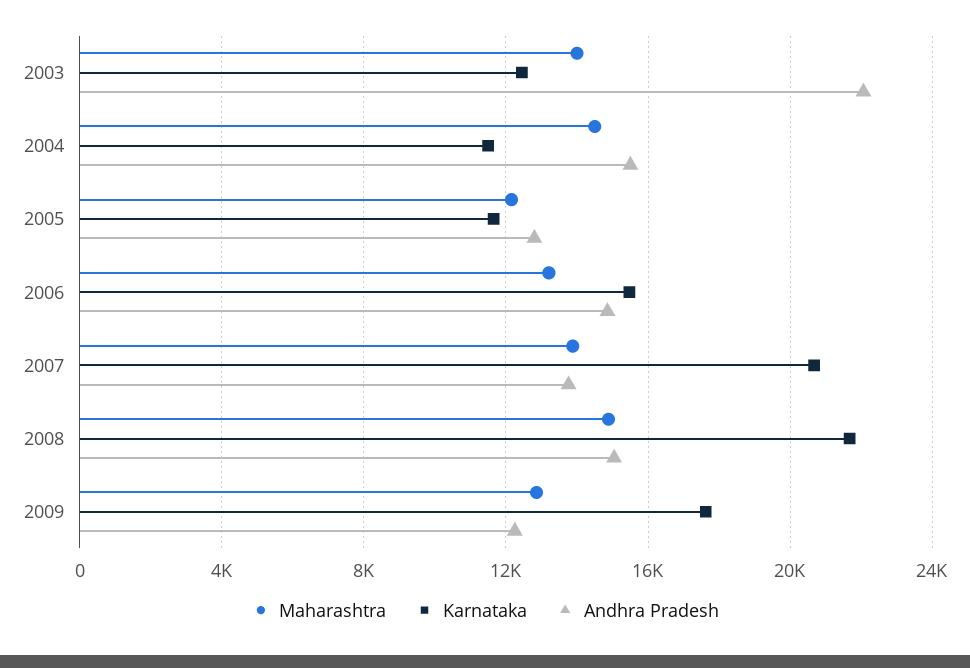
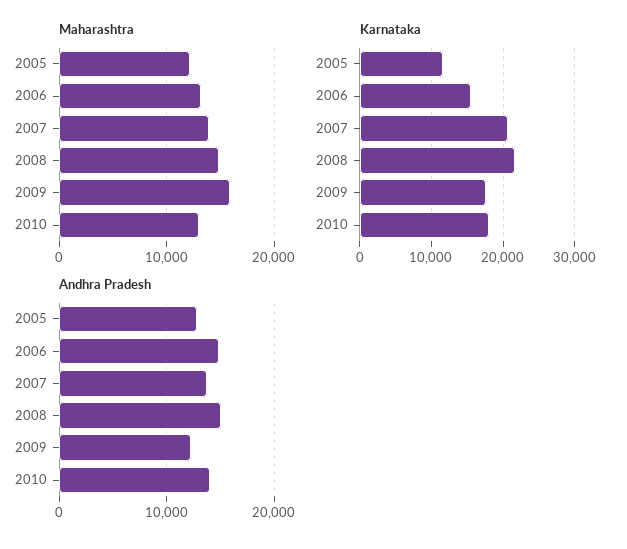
Maharashtra, 2003: 14000 -> none
Karnataka, 2003: 12500 -> none
Andhra Pradesh, 2003: 22000 -> none
Maharashtra, 2004: 14500 -> none
Karnataka, 2004: 11500 -> none
Andhra Pradesh, 2004: 15500 -> none
Maharashtra, 2009: 13000 -> 16000
Maharashtra, 2010: none -> 13000
Karnataka, 2010: none -> 18000
Andhra Pradesh, 2010: none -> 14000

